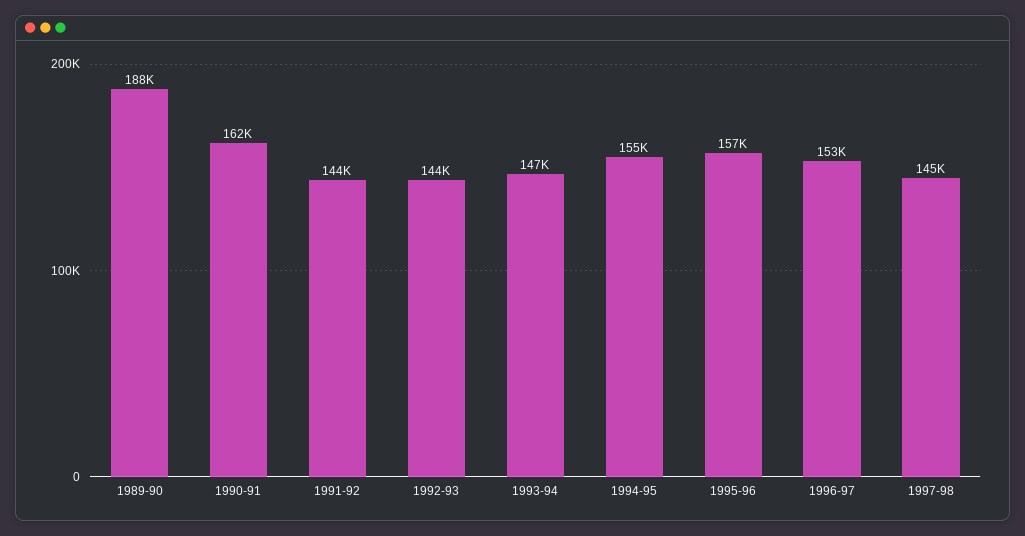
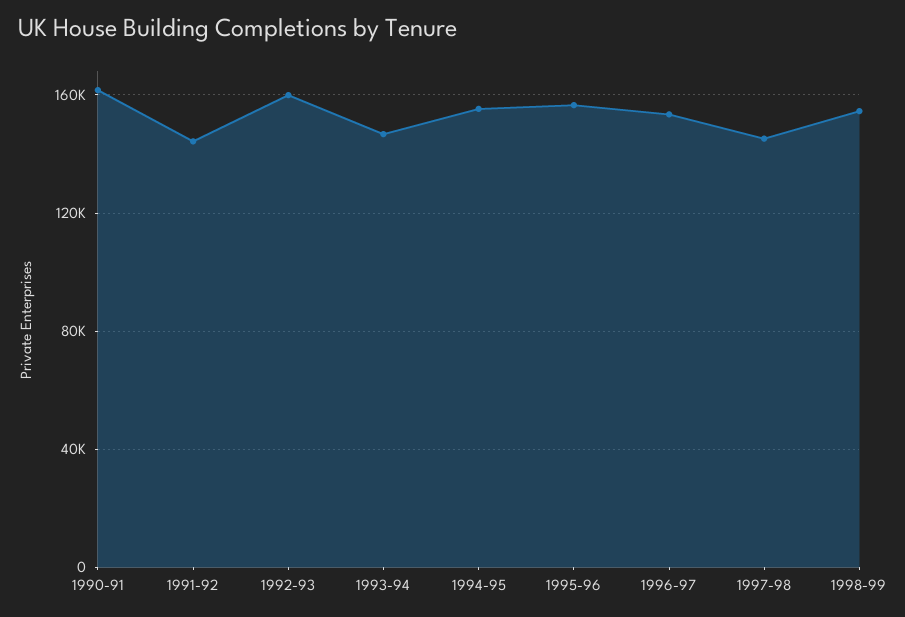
1989-90: 188000 -> none
1992-93: 144000 -> 160000
1998-99: none -> 155000

